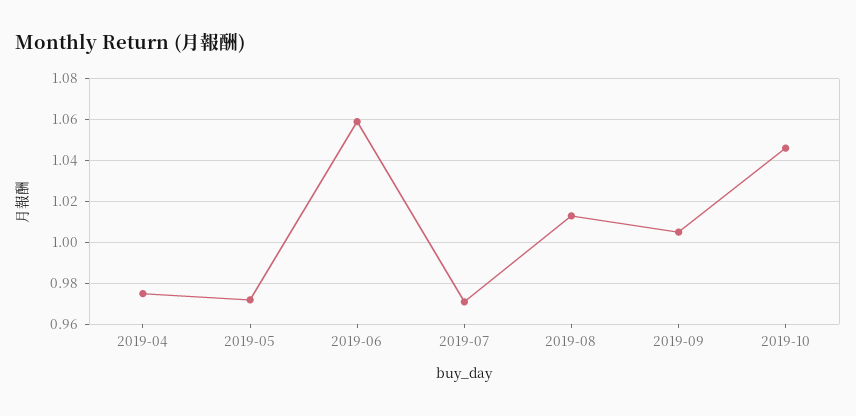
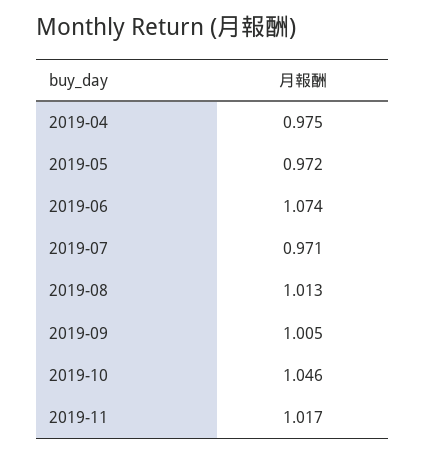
2019-06: 1.06 -> 1.074
2019-11: none -> 1.017

